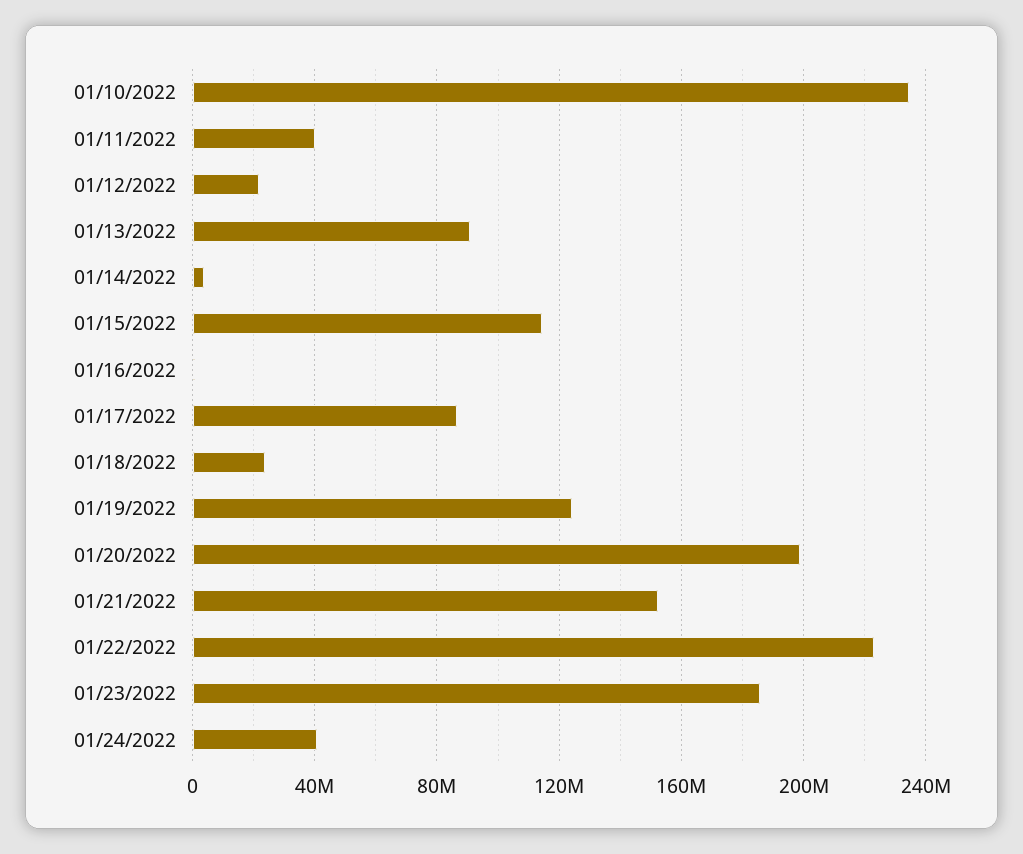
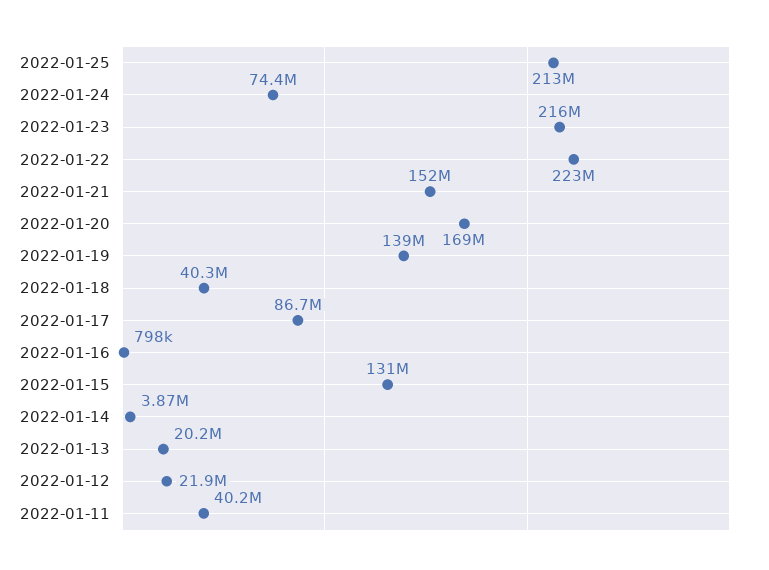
01/10/2022: 235000000 -> none
01/13/2022: 90000000 -> 20200000
01/15/2022: 115000000 -> 131000000
01/18/2022: 25000000 -> 40300000
01/19/2022: 125000000 -> 139000000
01/20/2022: 200000000 -> 169000000
01/23/2022: 185000000 -> 216000000
01/24/2022: 40000000 -> 74400000
2022-01-25: none -> 213000000

